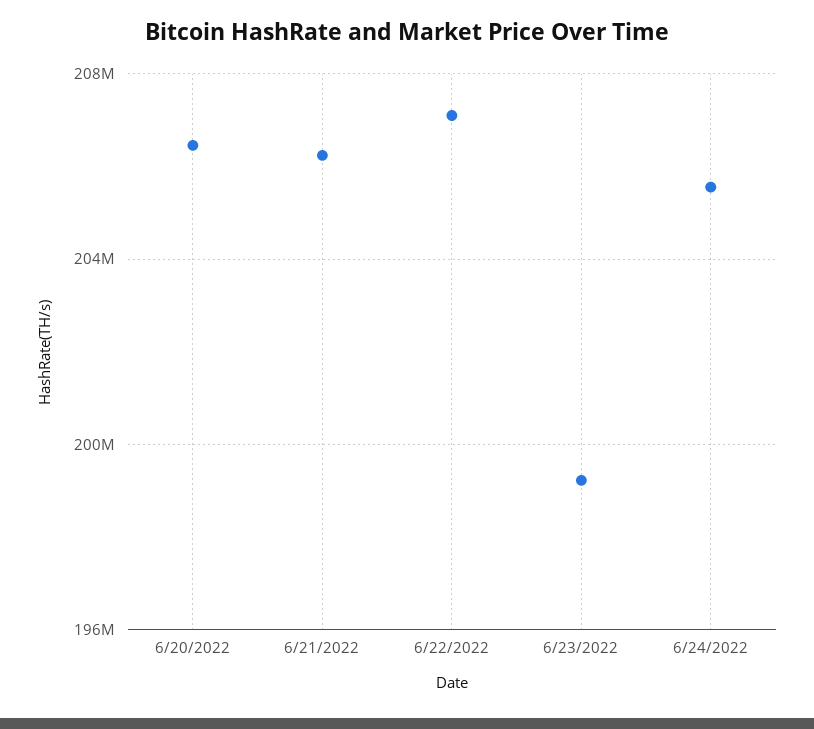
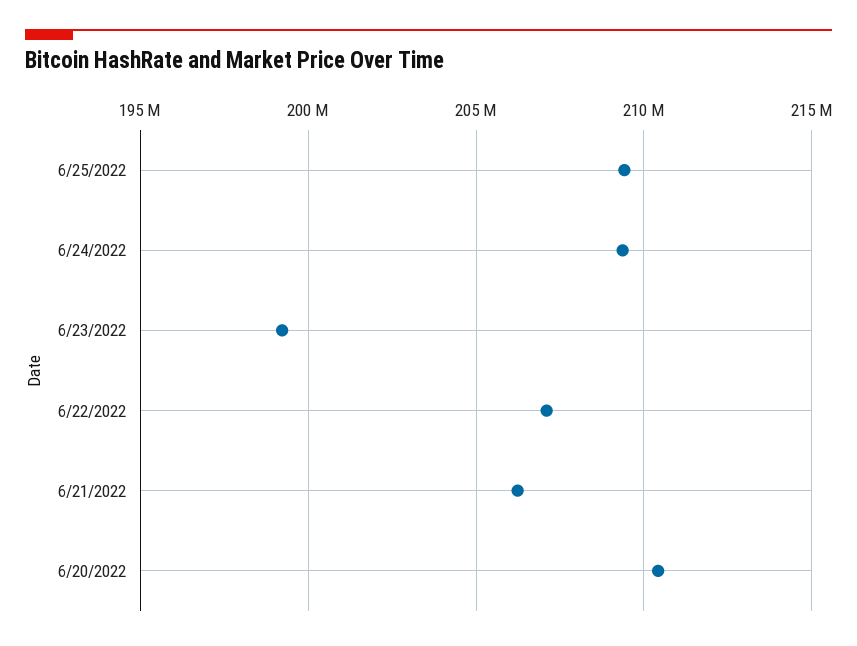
6/20/2022: 206500000 -> 210500000
6/24/2022: 205500000 -> 209500000
6/25/2022: none -> 209500000

